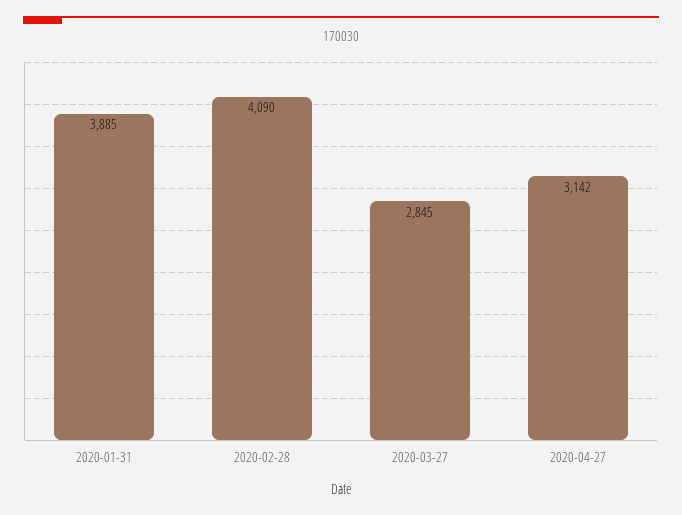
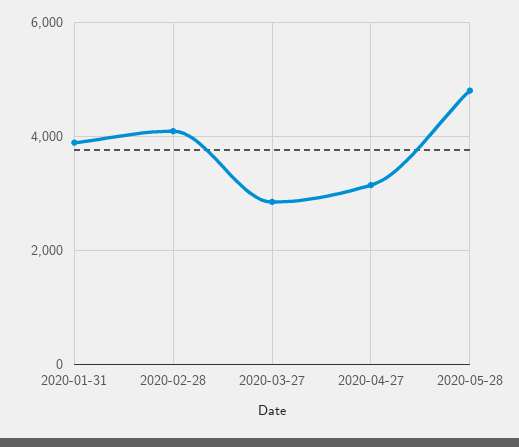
2020-05-28: none -> 4800

